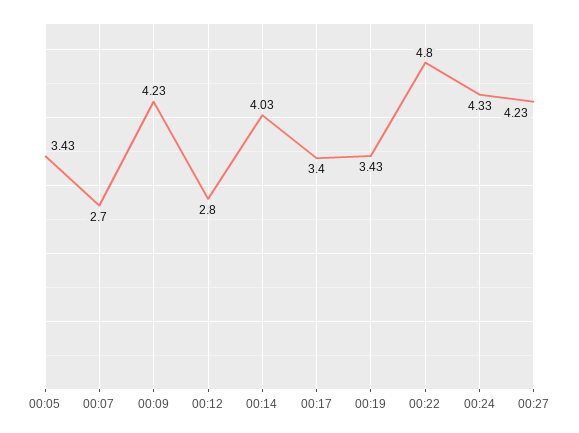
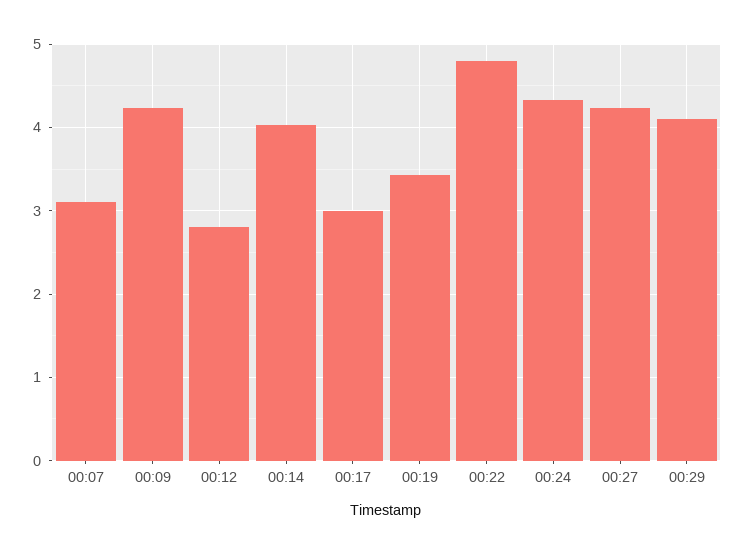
00:05: 3.43 -> none
00:07: 2.7 -> 3.1
00:17: 3.4 -> 3
00:29: none -> 4.1

